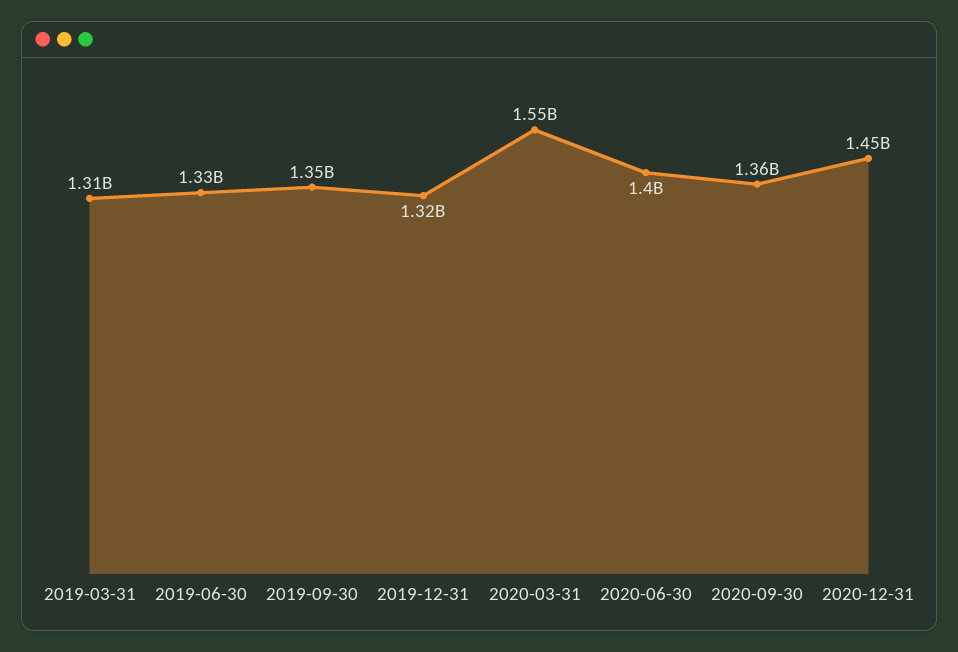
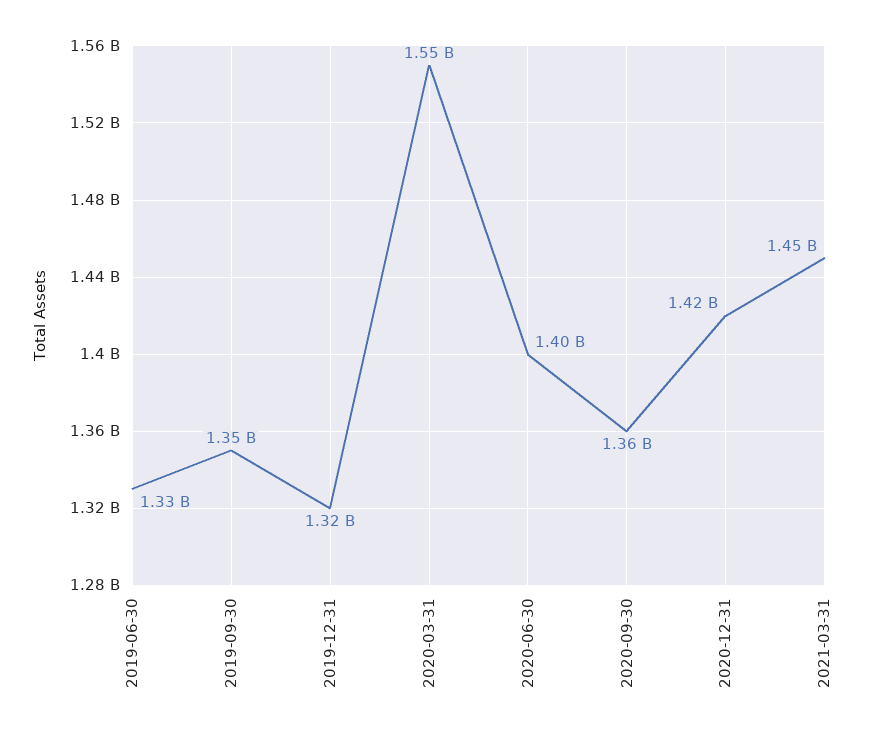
2019-03-31: 1310000000 -> none
2020-12-31: 1450000000 -> 1420000000
2021-03-31: none -> 1450000000

